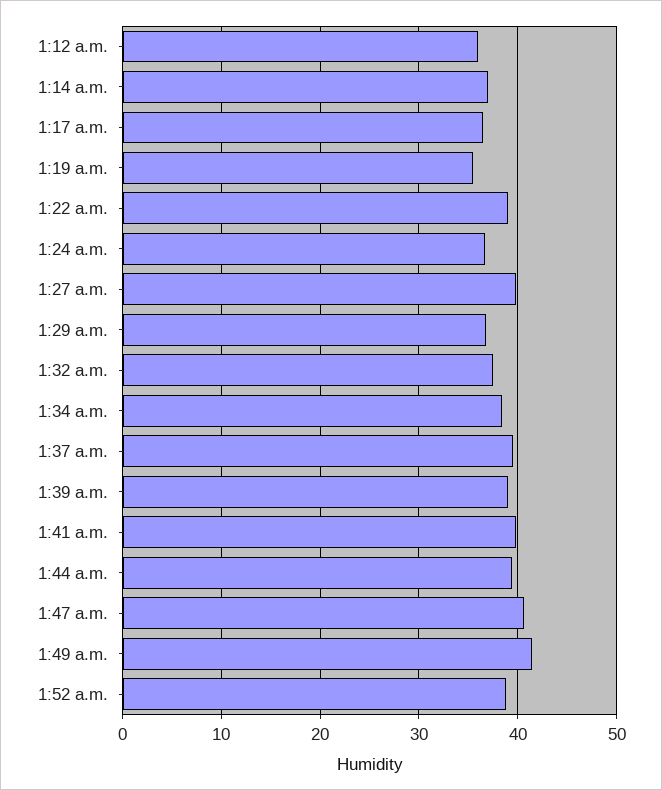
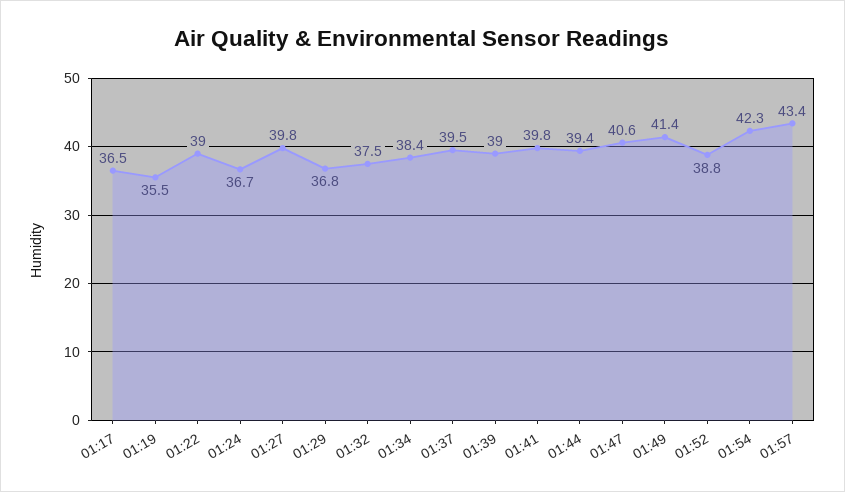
1:12 a.m.: 36 -> none
1:14 a.m.: 37 -> none
01:54: none -> 42.3
01:57: none -> 43.4

